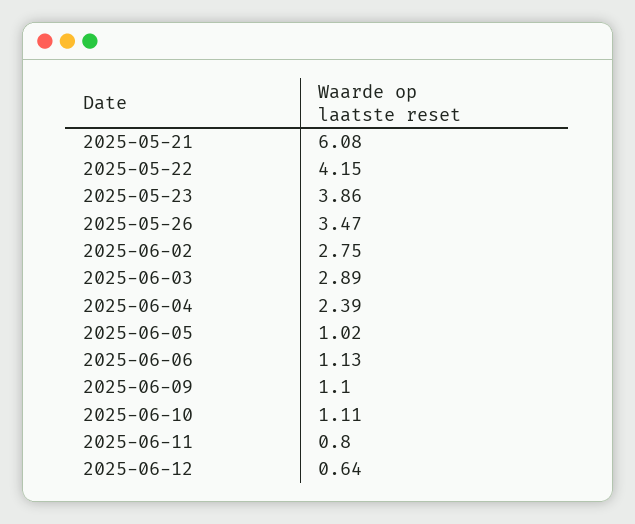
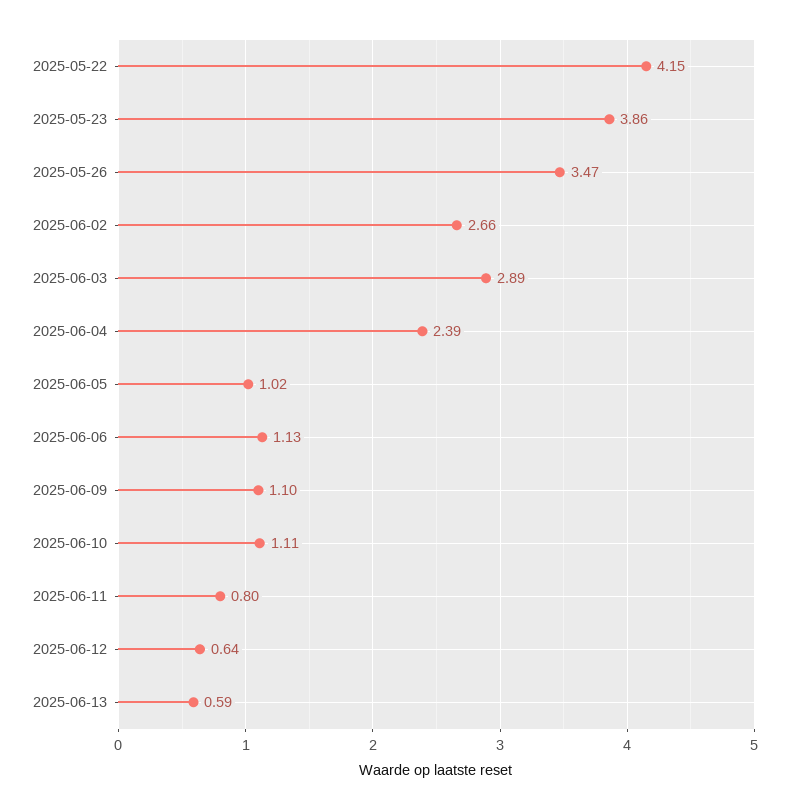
2025-05-21: 6.08 -> none
2025-06-02: 2.75 -> 2.66
2025-06-13: none -> 0.59

